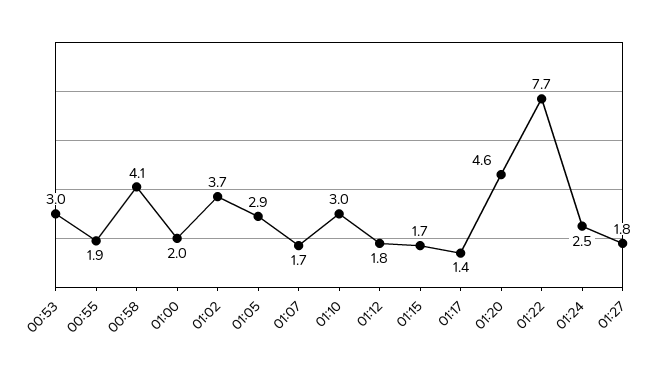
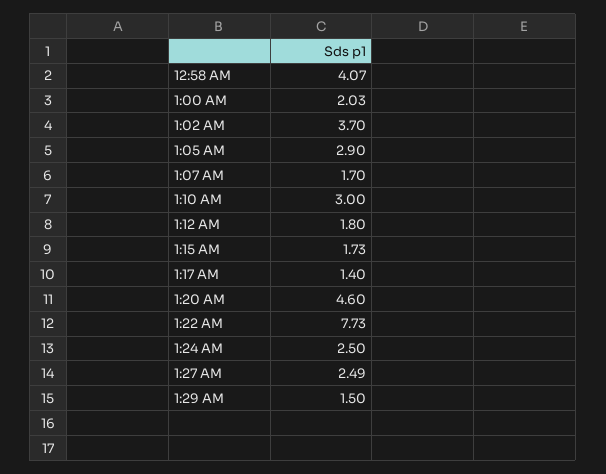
00:53: 3 -> none
00:55: 1.9 -> none
01:27: 1.8 -> 2.49
1:29 AM: none -> 1.5

